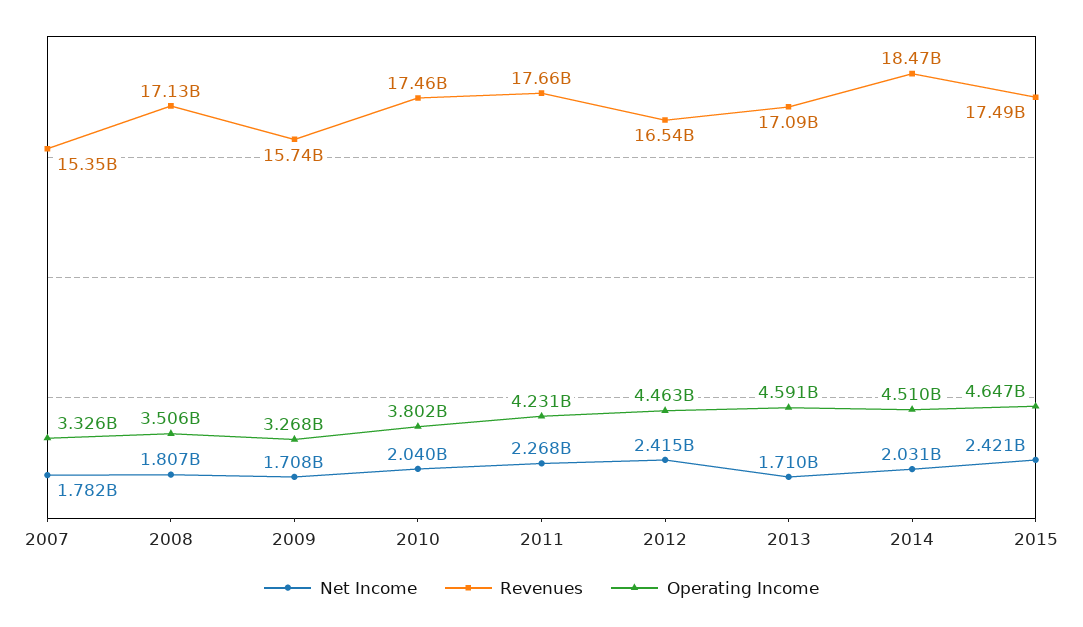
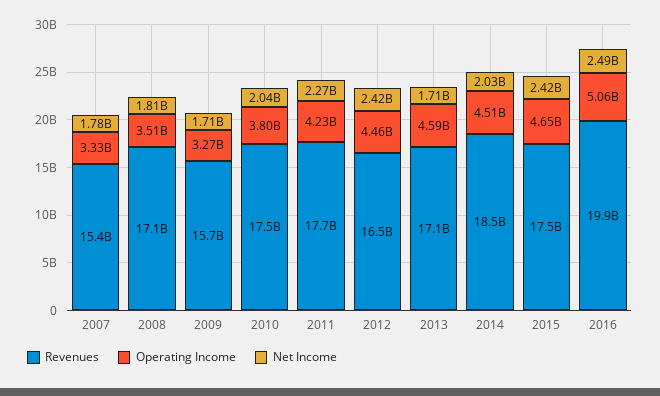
Revenues, 2016: none -> 19900000000
Operating Income, 2016: none -> 5060000000
Net Income, 2016: none -> 2490000000

